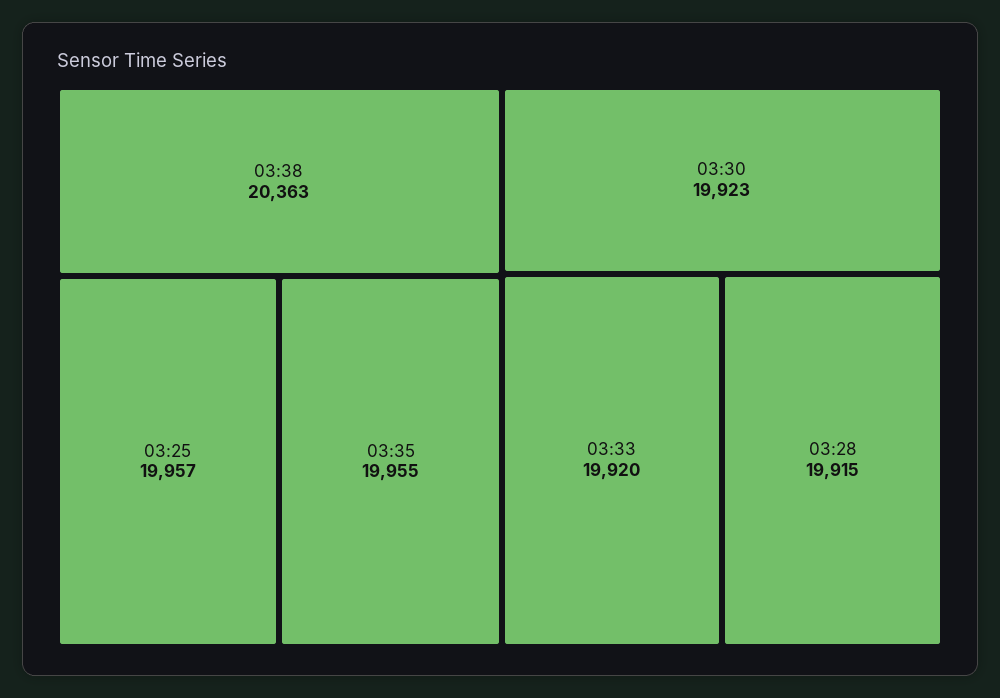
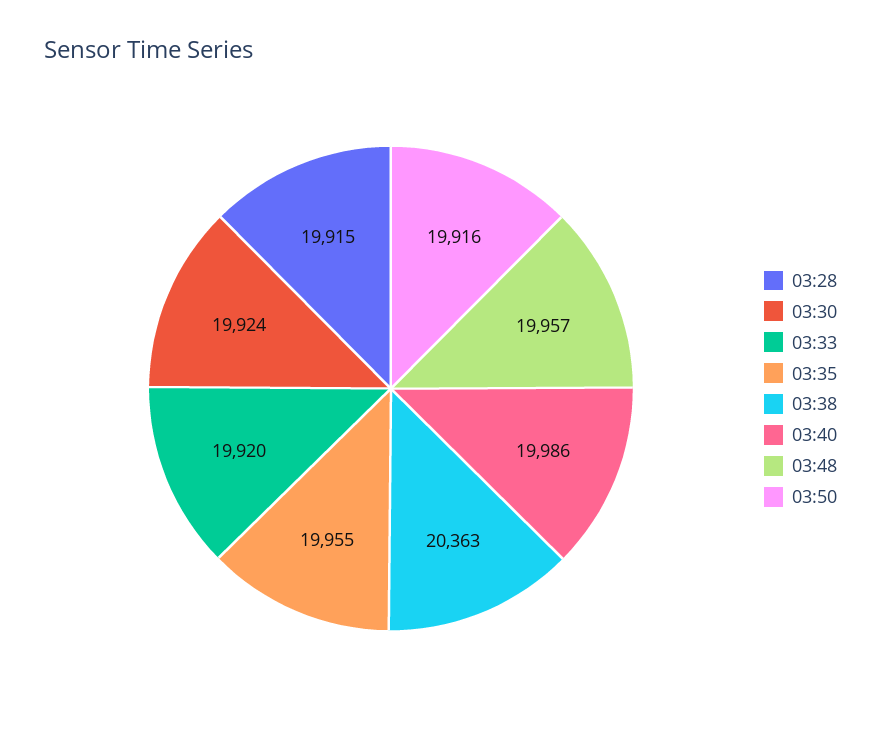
03:25: 19957 -> none
03:30: 19923 -> 19924
03:40: none -> 19986
03:48: none -> 19957
03:50: none -> 19916

